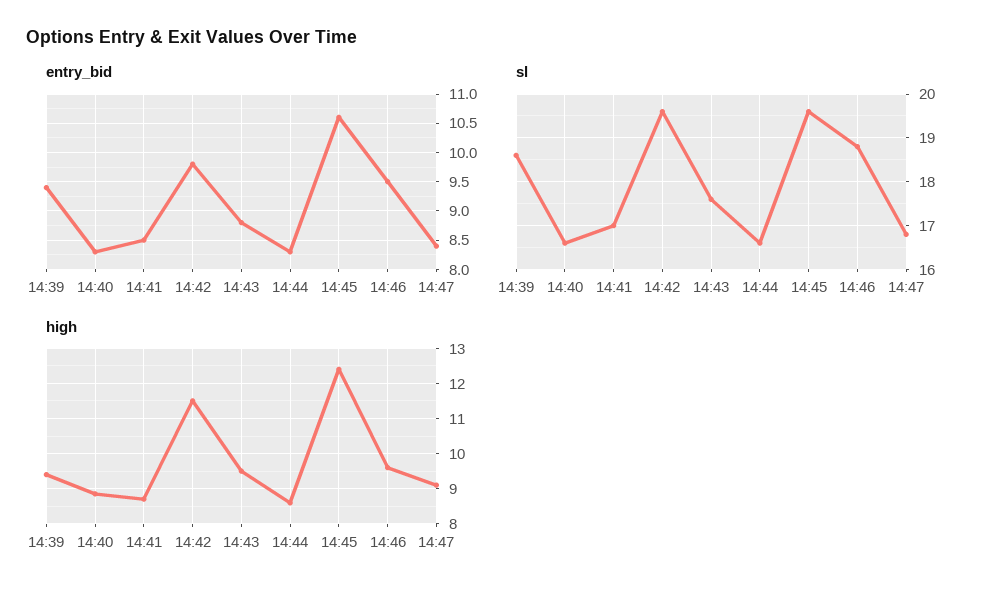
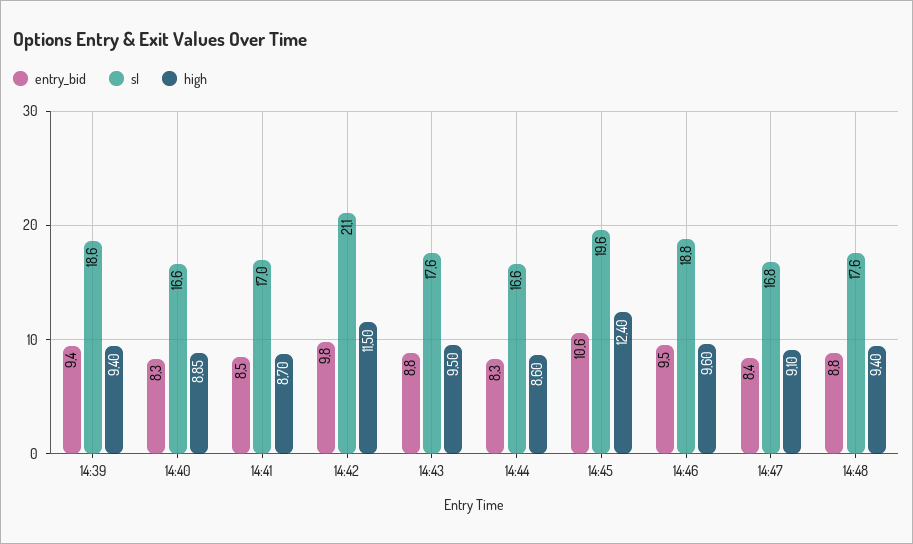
sl, 14:42: 19.5 -> 21.1
entry_bid, 14:48: none -> 8.8
sl, 14:48: none -> 17.6
high, 14:48: none -> 9.4

